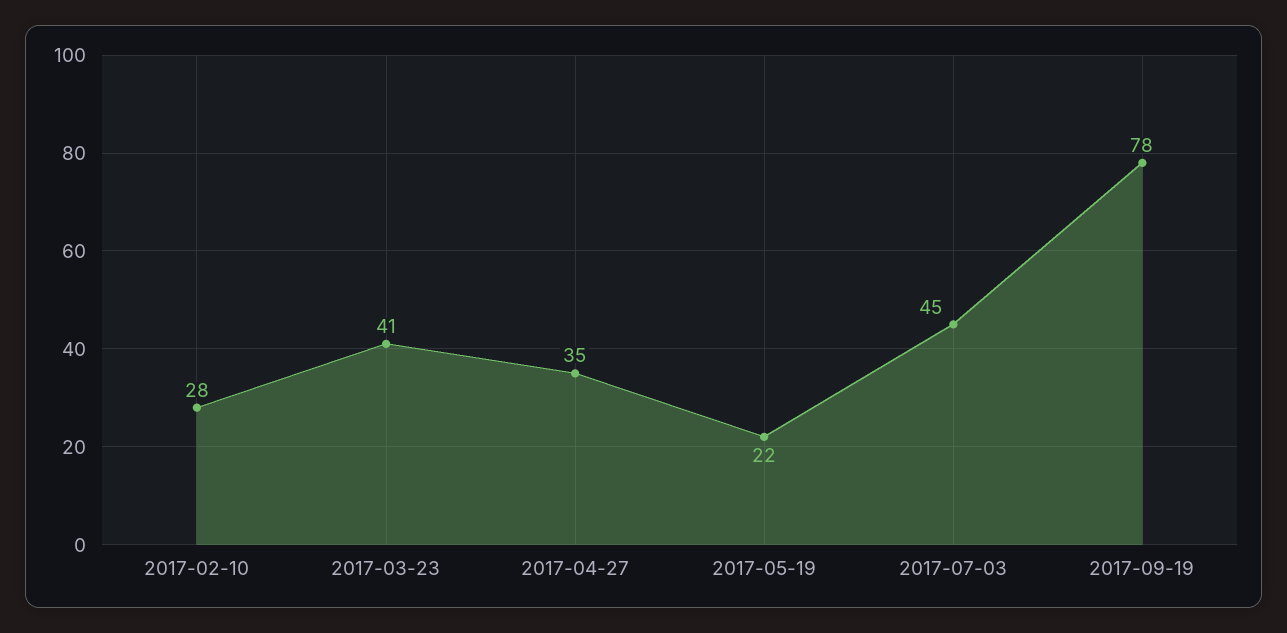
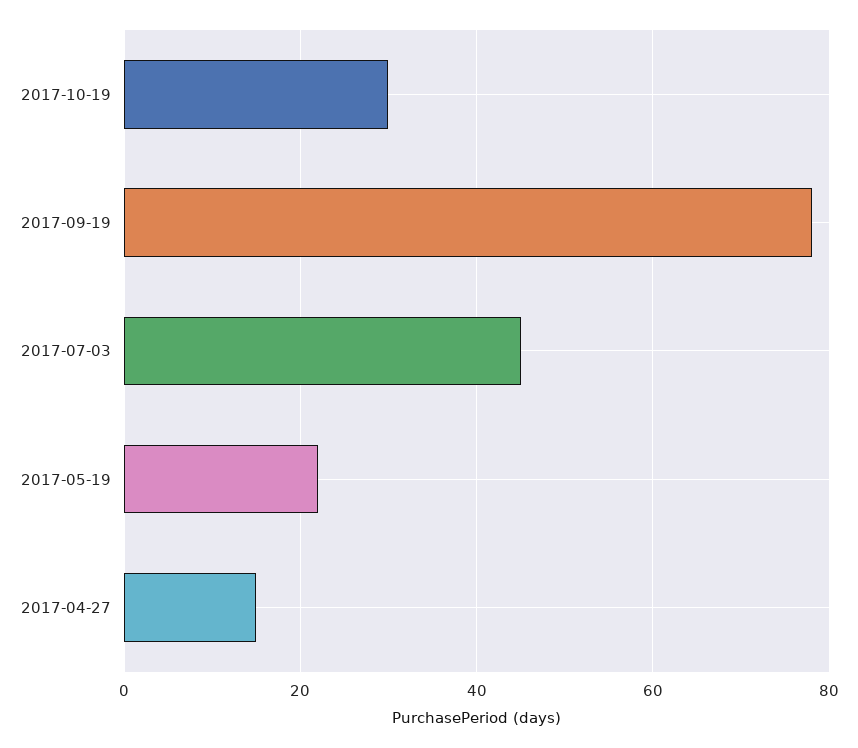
2017-02-10: 28 -> none
2017-03-23: 41 -> none
2017-04-27: 35 -> 15
2017-10-19: none -> 30

